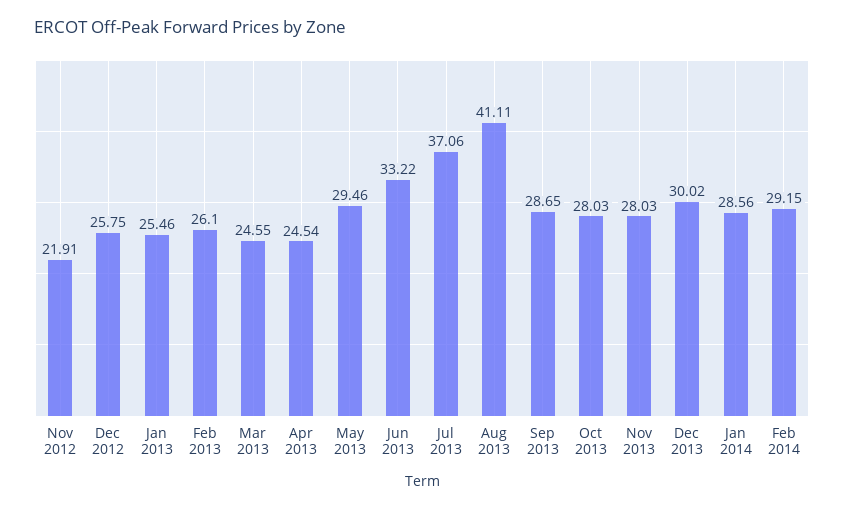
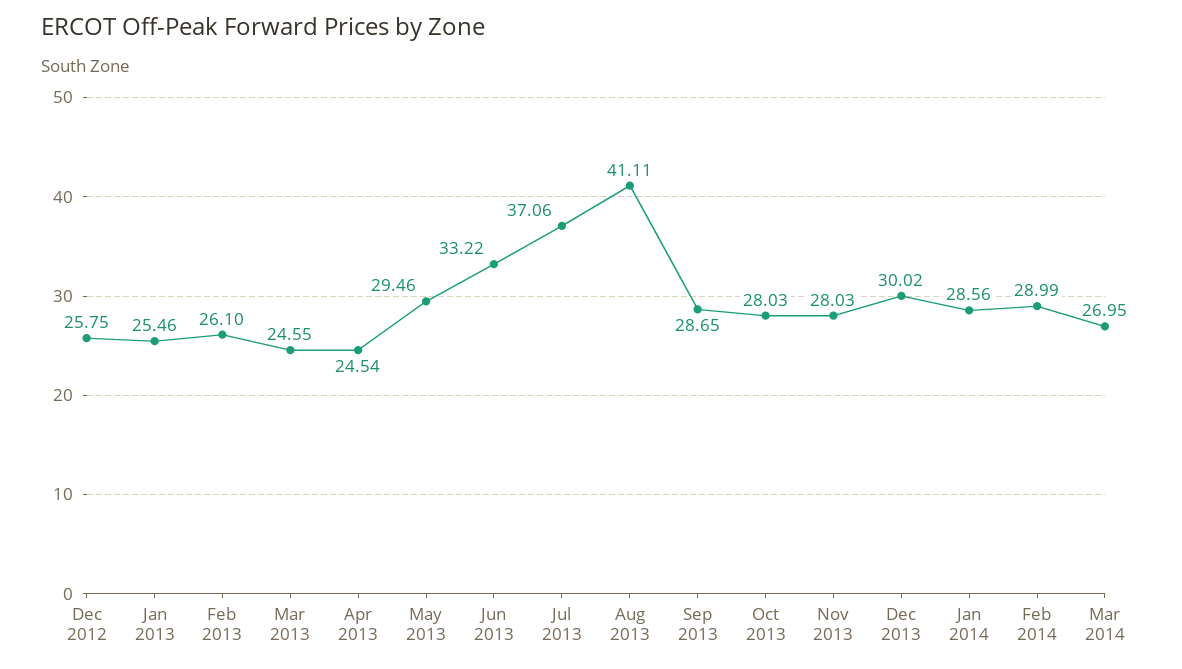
Nov 2012: 21.91 -> none
Feb 2014: 29.15 -> 28.99
Mar 2014: none -> 26.95

